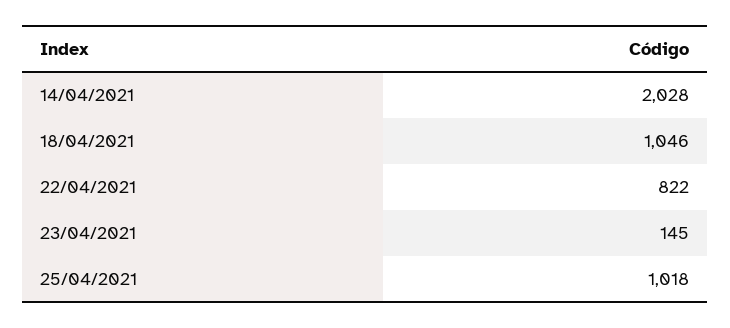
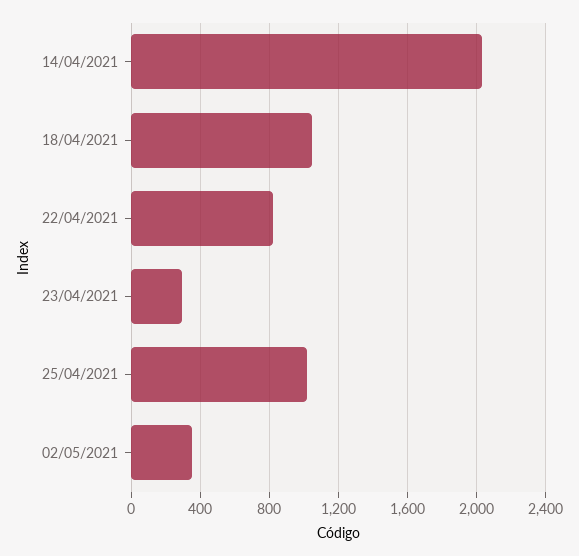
23/04/2021: 145 -> 300
02/05/2021: none -> 350

